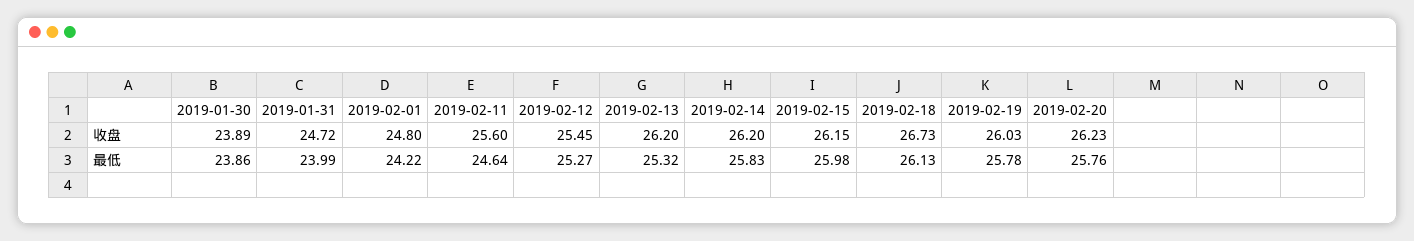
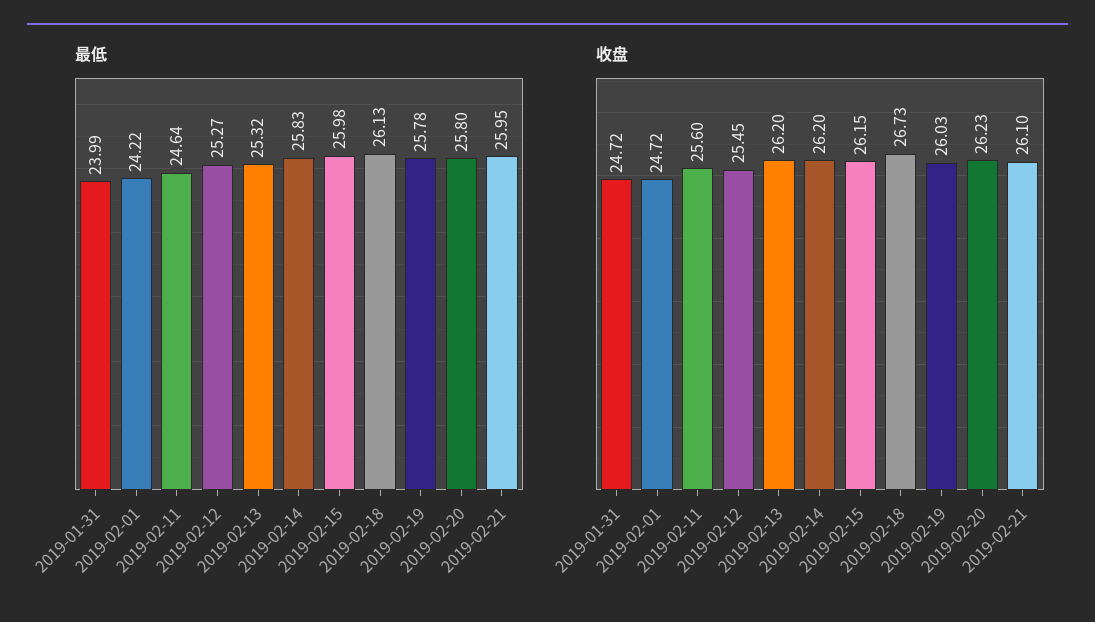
收盘, 2019-01-30: 23.89 -> none
收盘, 2019-02-01: 24.8 -> 24.72
最低, 2019-01-30: 23.86 -> none
最低, 2019-02-20: 25.76 -> 25.8
最低, 2019-02-21: none -> 25.95
收盘, 2019-02-21: none -> 26.1

